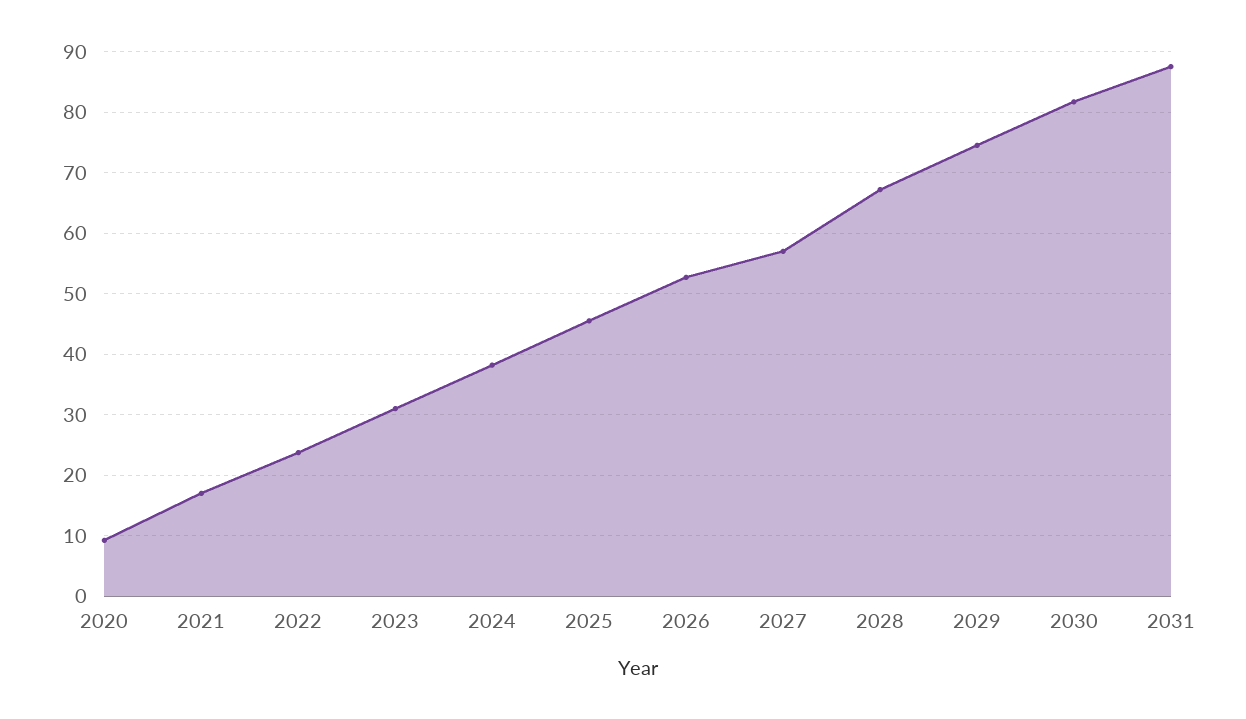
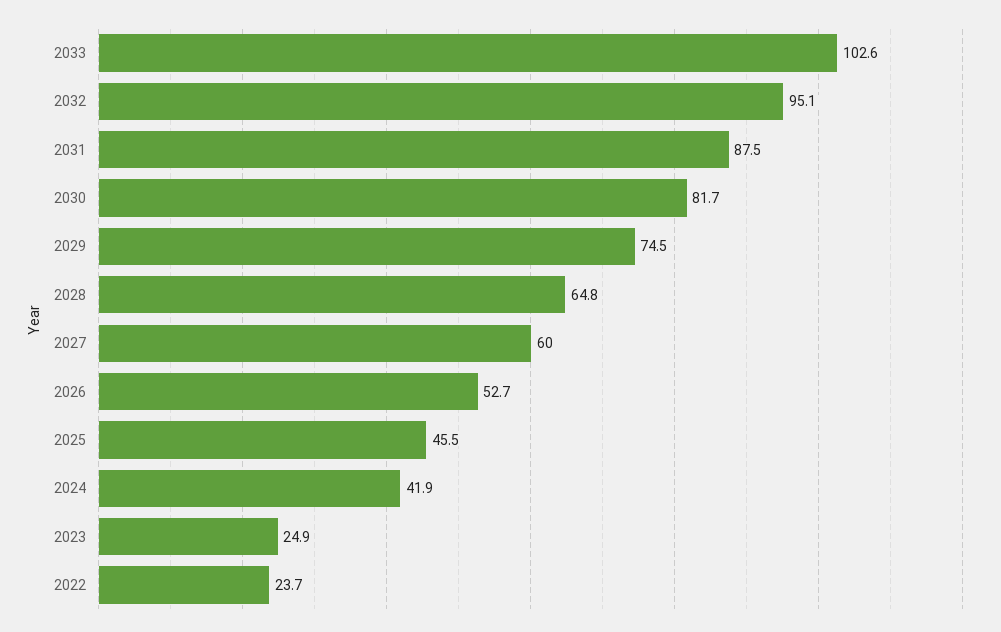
2020: 9 -> none
2021: 17 -> none
2023: 31 -> 24.9
2024: 38 -> 41.9
2027: 57 -> 60
2028: 67 -> 64.8
2033: none -> 102.6
2032: none -> 95.1

